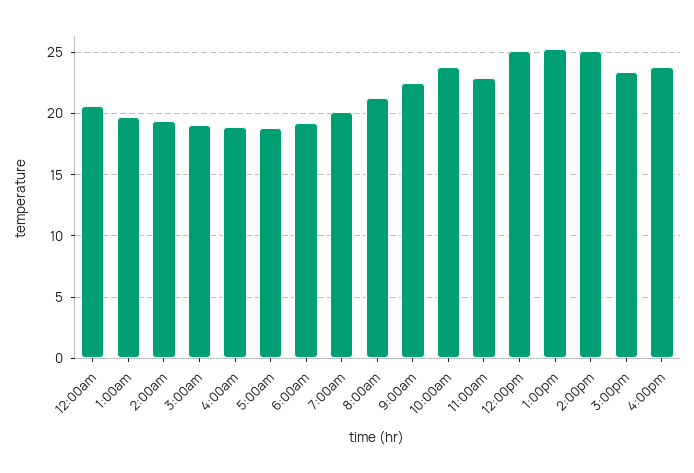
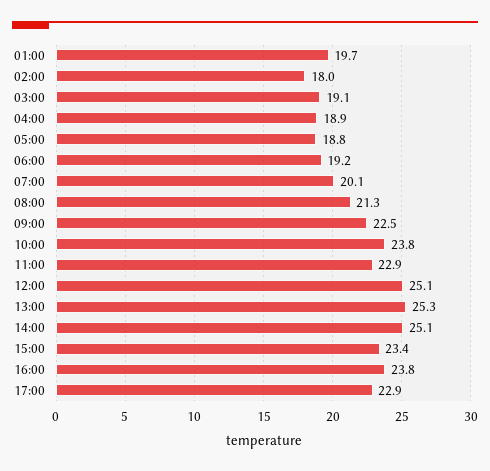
12:00am: 20.5 -> none
2:00am: 19.5 -> 18
17:00: none -> 22.9

